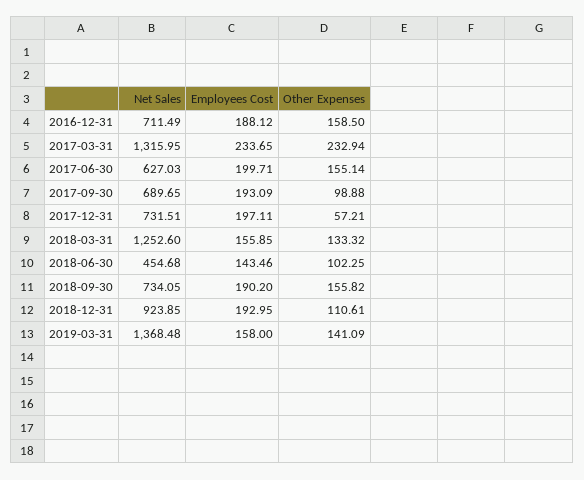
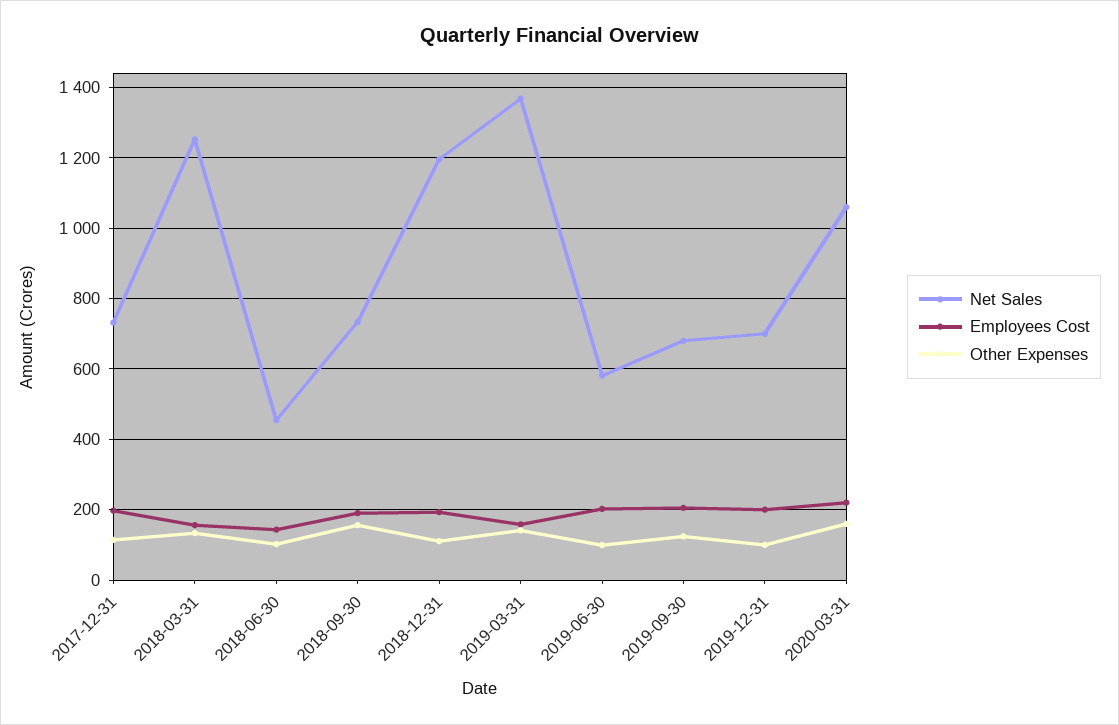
Net Sales, 2016-12-31: 711.49 -> none
Employees Cost, 2016-12-31: 188.12 -> none
Other Expenses, 2016-12-31: 158.5 -> none
Net Sales, 2017-03-31: 1315.95 -> none
Employees Cost, 2017-03-31: 233.65 -> none
Other Expenses, 2017-03-31: 232.94 -> none
Net Sales, 2017-06-30: 627.03 -> none
Employees Cost, 2017-06-30: 199.71 -> none
Other Expenses, 2017-06-30: 155.14 -> none
Net Sales, 2017-09-30: 689.65 -> none
Employees Cost, 2017-09-30: 193.09 -> none
Other Expenses, 2017-09-30: 98.88 -> none
Other Expenses, 2017-12-31: 57.21 -> 120
Net Sales, 2018-12-31: 923.85 -> 1200
Net Sales, 2019-06-30: none -> 580
Employees Cost, 2019-06-30: none -> 200
Other Expenses, 2019-06-30: none -> 100
Net Sales, 2019-09-30: none -> 680
Employees Cost, 2019-09-30: none -> 200
Other Expenses, 2019-09-30: none -> 120
Net Sales, 2019-12-31: none -> 700
Employees Cost, 2019-12-31: none -> 200
Other Expenses, 2019-12-31: none -> 100
Net Sales, 2020-03-31: none -> 1060
Employees Cost, 2020-03-31: none -> 220
Other Expenses, 2020-03-31: none -> 160

